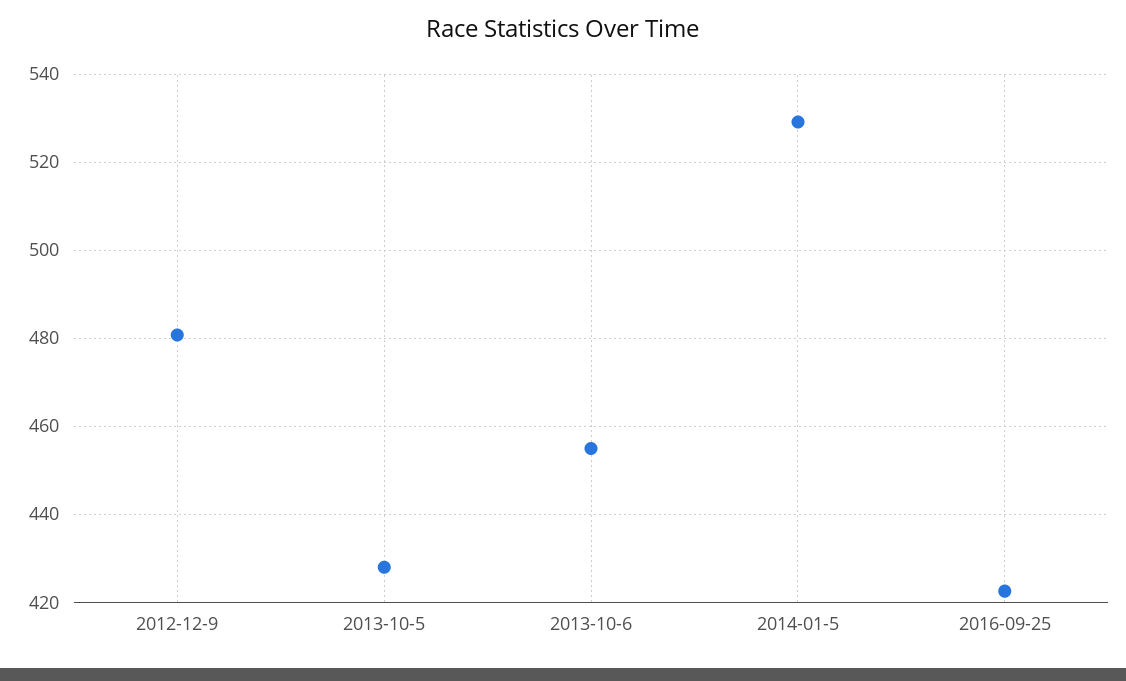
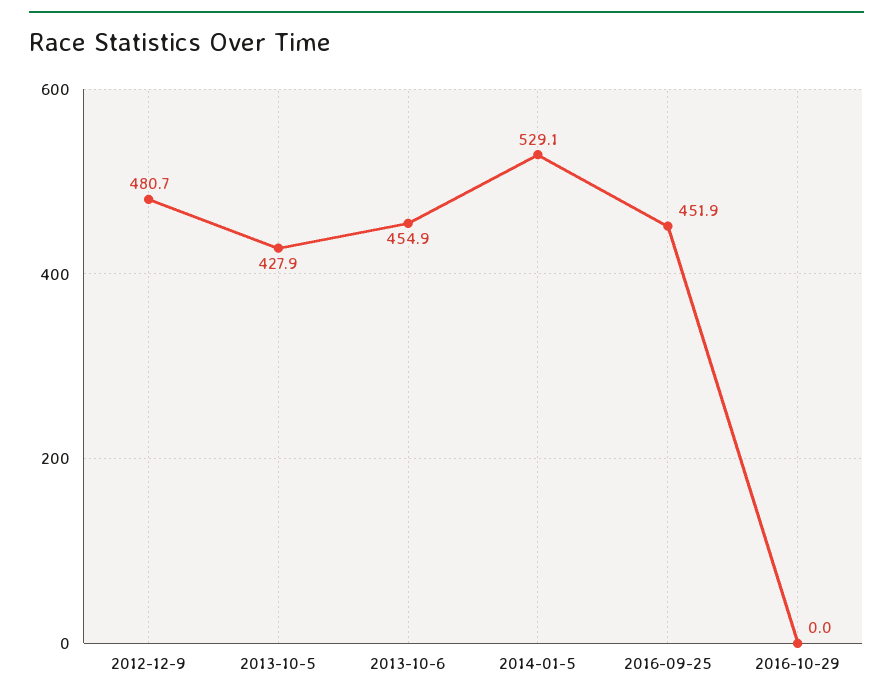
2016-09-25: 422 -> 451.9
2016-10-29: none -> 0

